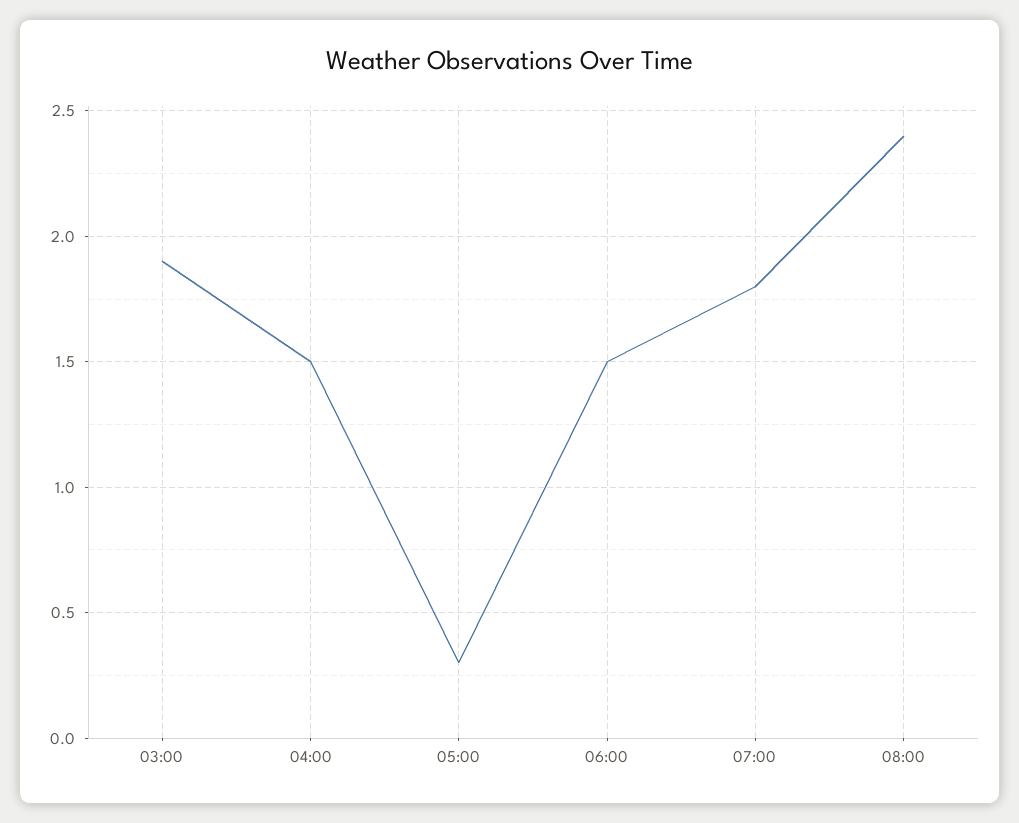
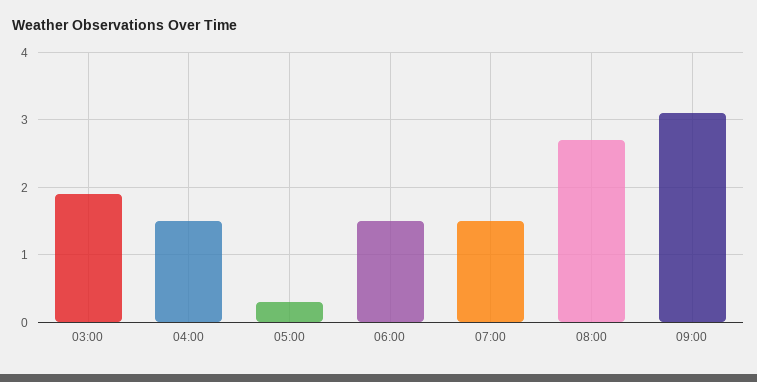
07:00: 1.8 -> 1.5
08:00: 2.4 -> 2.7
09:00: none -> 3.1

